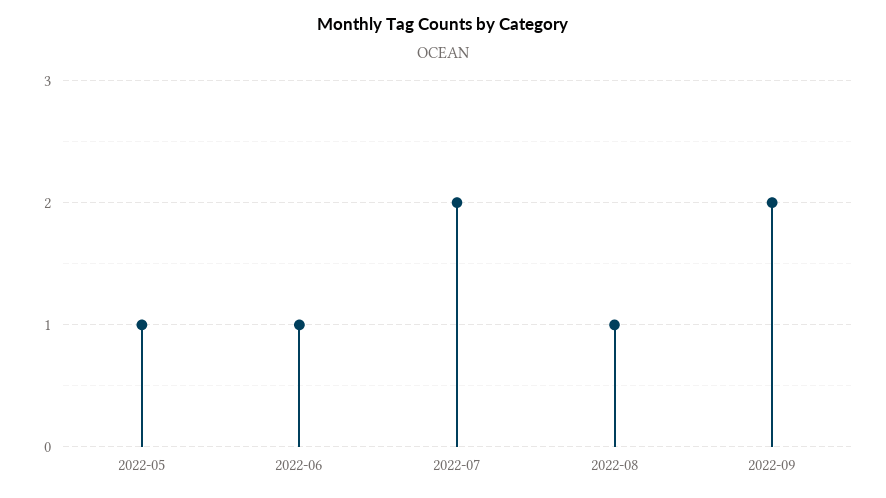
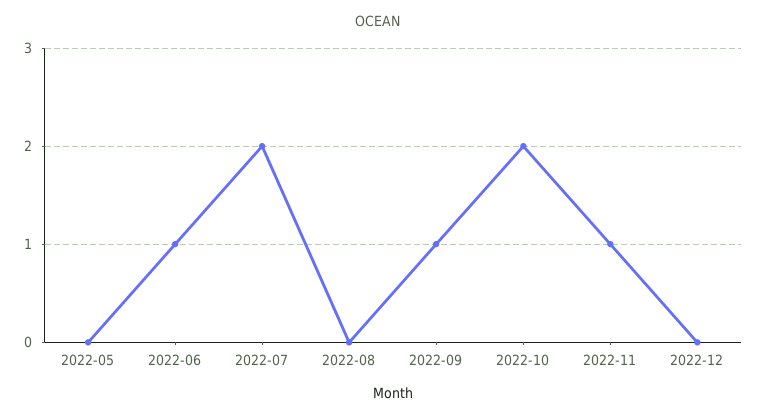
2022-05: 1 -> 0
2022-08: 1 -> 0
2022-09: 2 -> 1
2022-10: none -> 2
2022-11: none -> 1
2022-12: none -> 0

